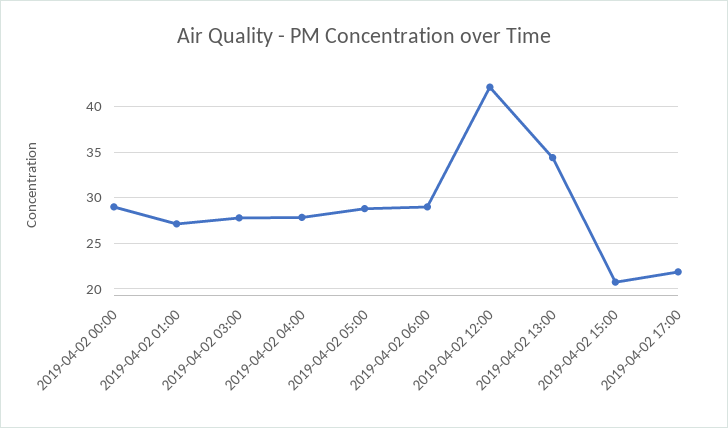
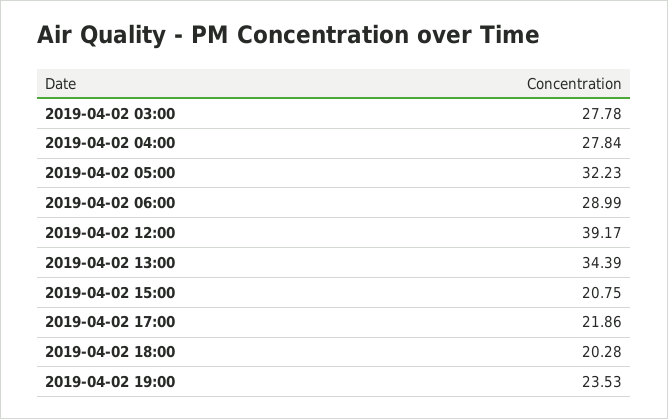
2019-04-02 00:00: 29 -> none
2019-04-02 01:00: 27 -> none
2019-04-02 05:00: 29 -> 32.23
2019-04-02 12:00: 42 -> 39.17
2019-04-02 18:00: none -> 20.28
2019-04-02 19:00: none -> 23.53

